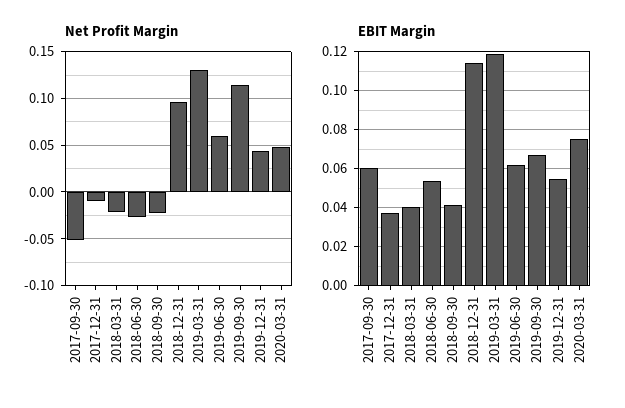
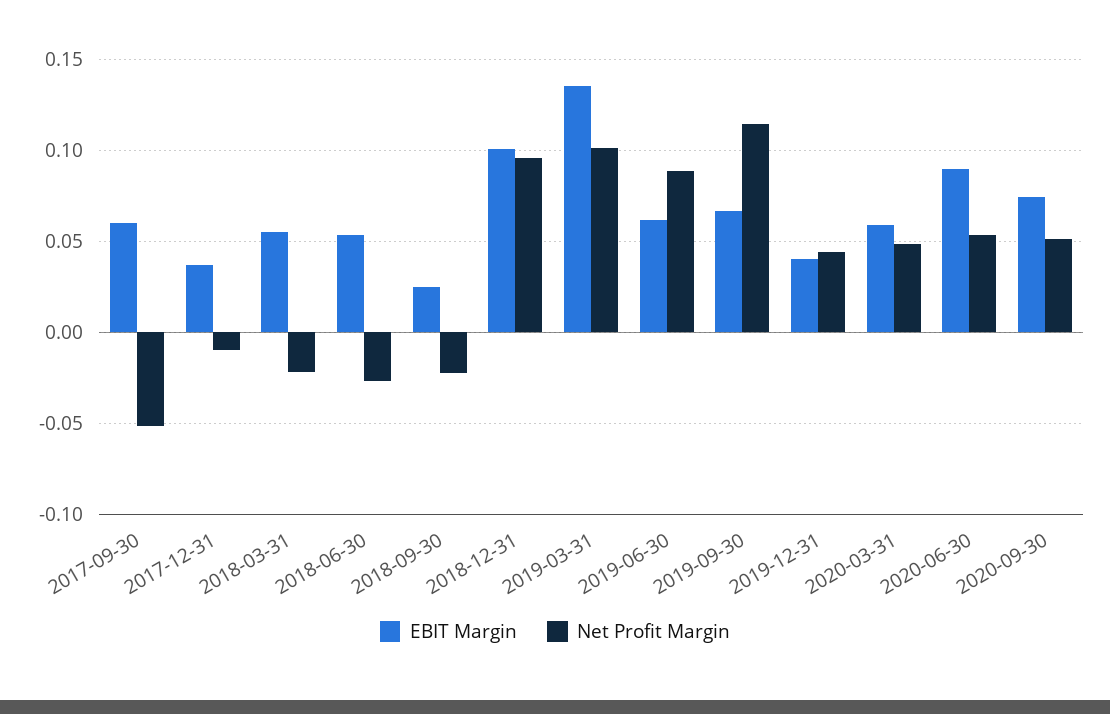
Net Profit Margin, 2019-03-31: 0.13 -> 0.1
Net Profit Margin, 2019-06-30: 0.06 -> 0.09
EBIT Margin, 2018-03-31: 0.04 -> 0.055
EBIT Margin, 2018-09-30: 0.04 -> 0.025
EBIT Margin, 2018-12-31: 0.115 -> 0.1
EBIT Margin, 2019-03-31: 0.12 -> 0.135
EBIT Margin, 2019-12-31: 0.055 -> 0.04
EBIT Margin, 2020-03-31: 0.075 -> 0.06
EBIT Margin, 2020-06-30: none -> 0.09
Net Profit Margin, 2020-06-30: none -> 0.055
EBIT Margin, 2020-09-30: none -> 0.075
Net Profit Margin, 2020-09-30: none -> 0.05

